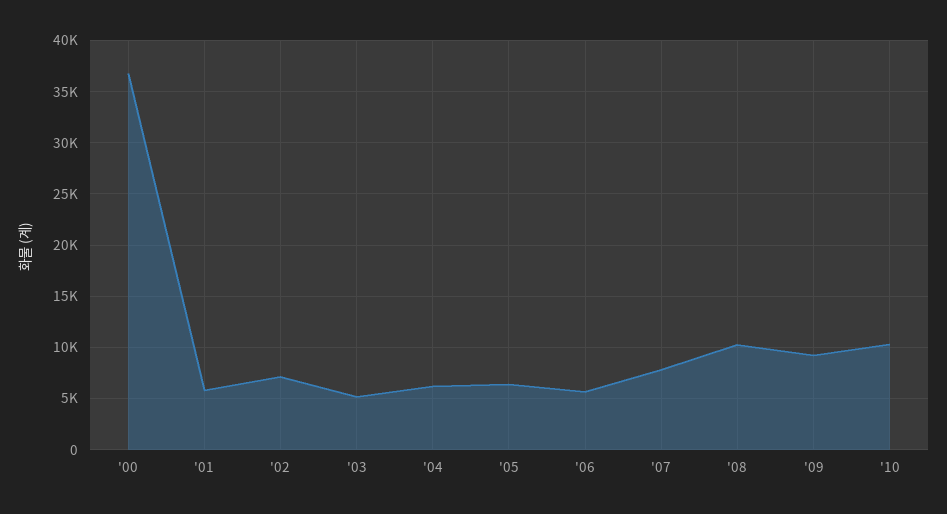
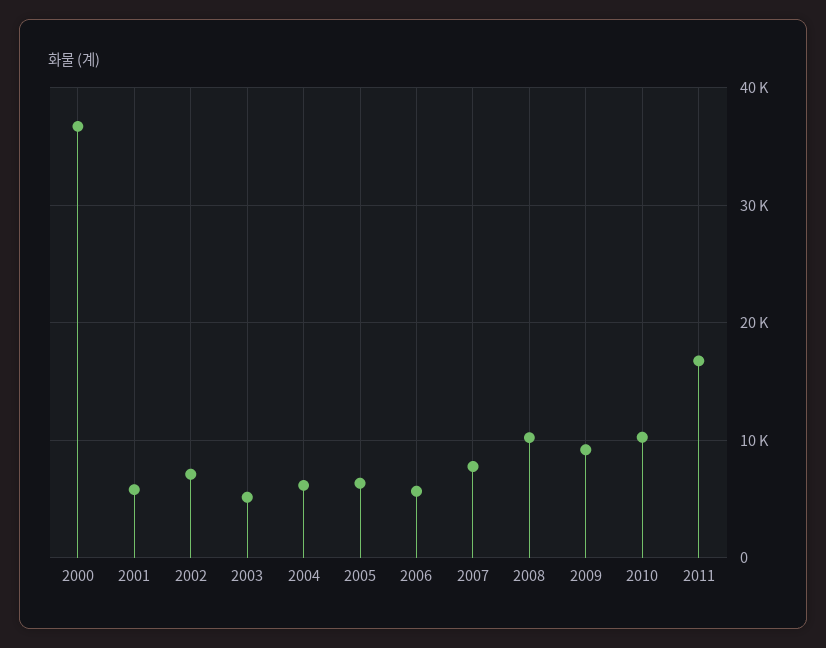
2011: none -> 17000

